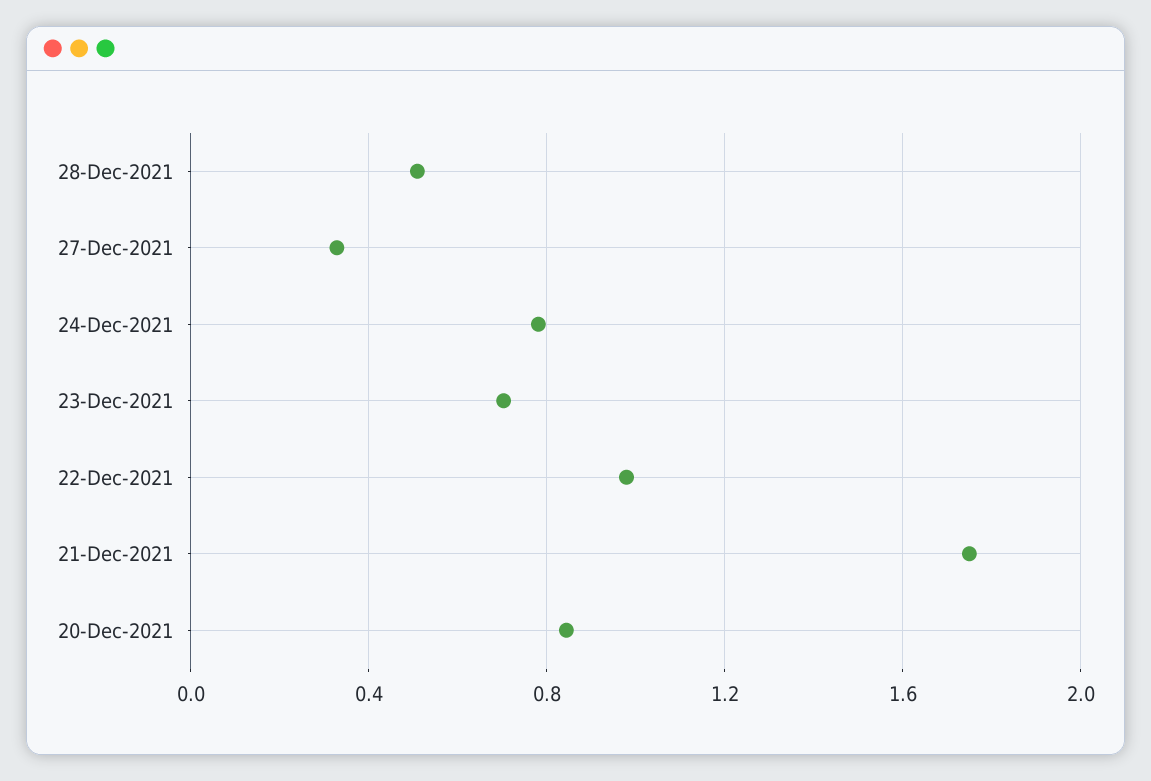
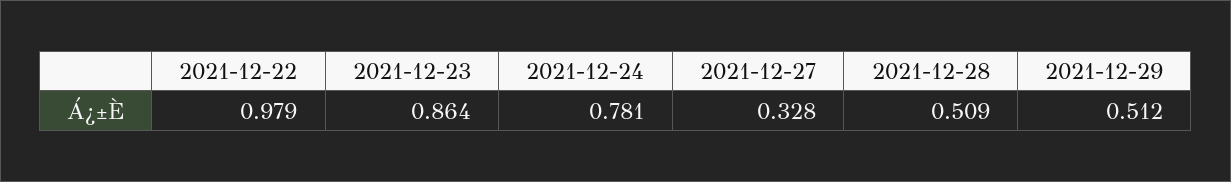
23-Dec-2021: 0.7 -> 0.864
21-Dec-2021: 1.75 -> none
20-Dec-2021: 0.85 -> none
2021-12-29: none -> 0.512

